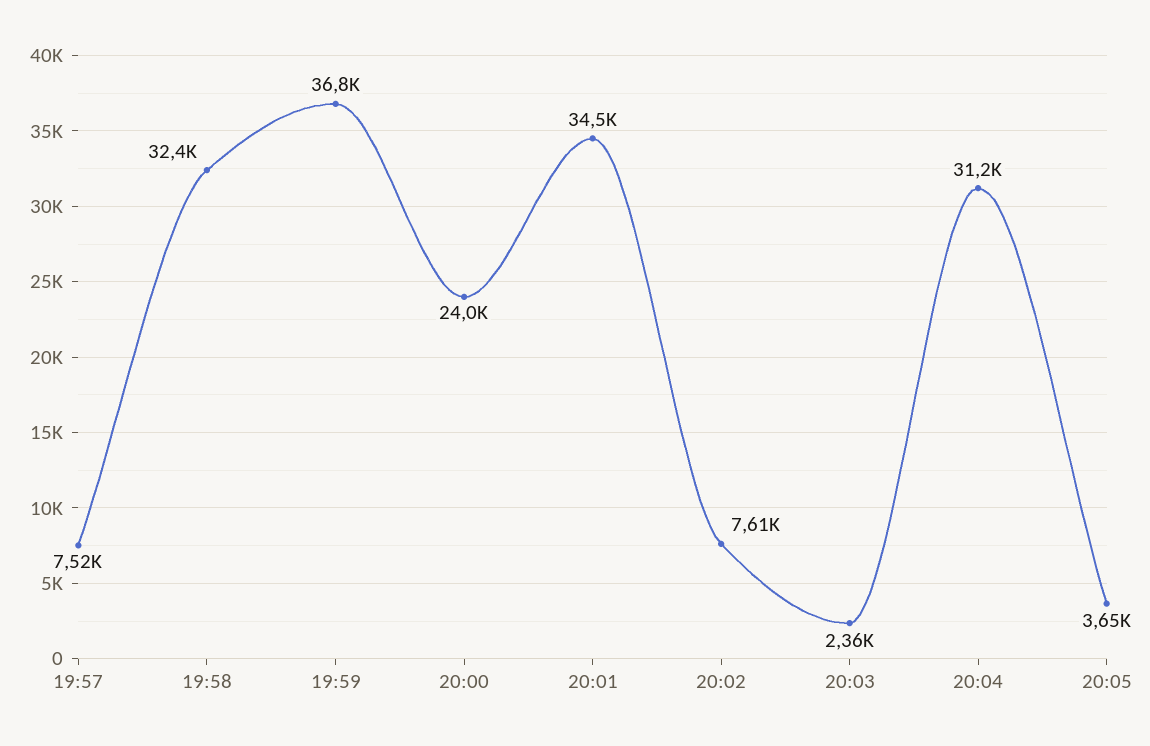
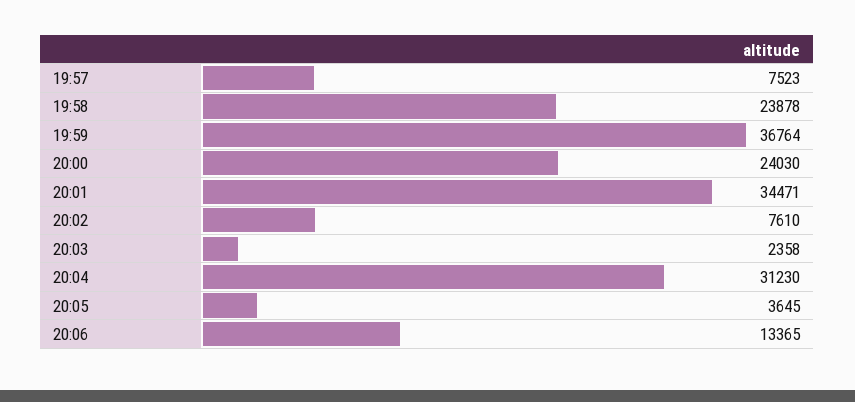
19:58: 32400 -> 23878
20:06: none -> 13365

